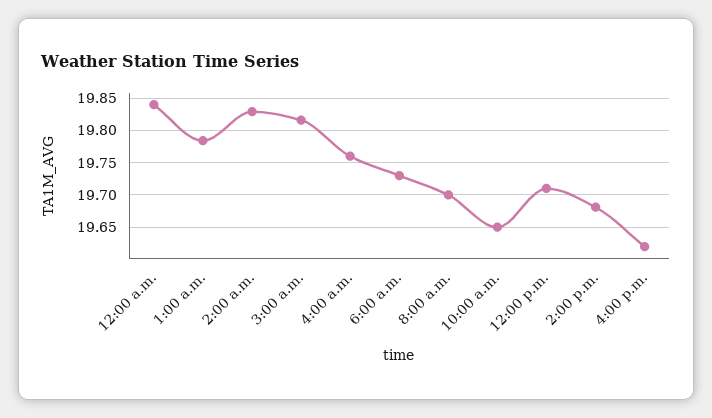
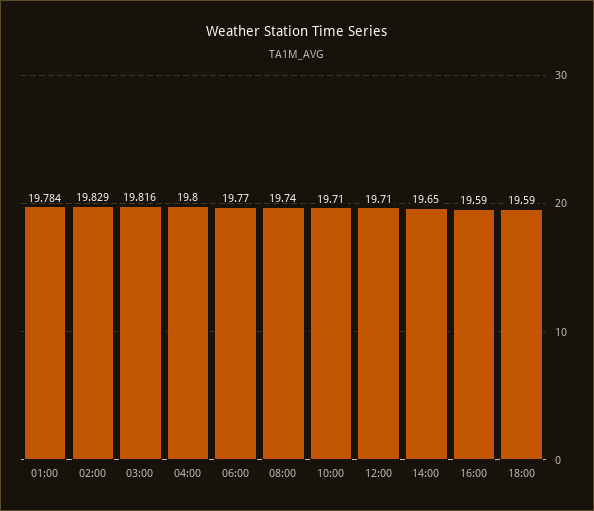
12:00 a.m.: 19.84 -> none
4:00 a.m.: 19.76 -> 19.8
6:00 a.m.: 19.73 -> 19.77
8:00 a.m.: 19.7 -> 19.74
10:00 a.m.: 19.65 -> 19.71
2:00 p.m.: 19.68 -> 19.65
4:00 p.m.: 19.62 -> 19.59
18:00: none -> 19.59

